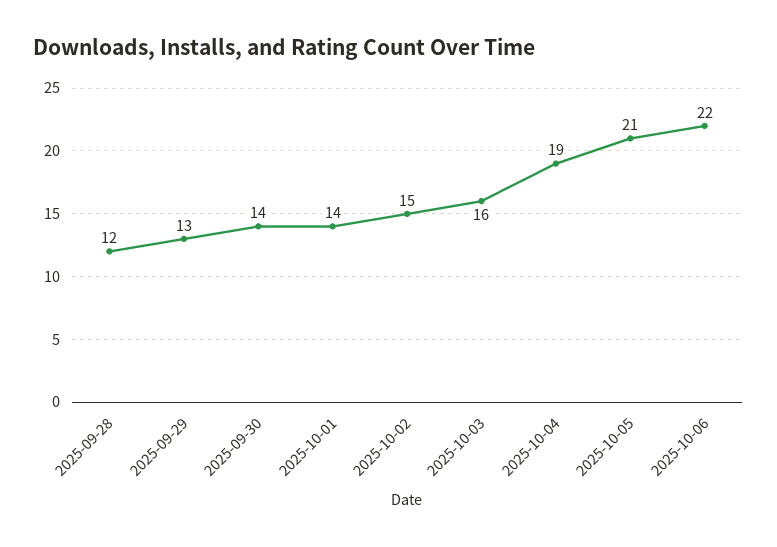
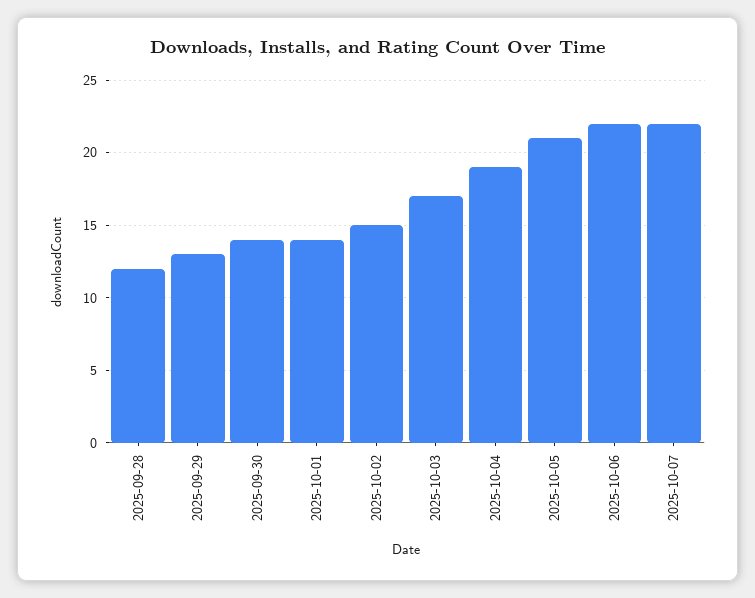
2025-10-03: 16 -> 17
2025-10-07: none -> 22

